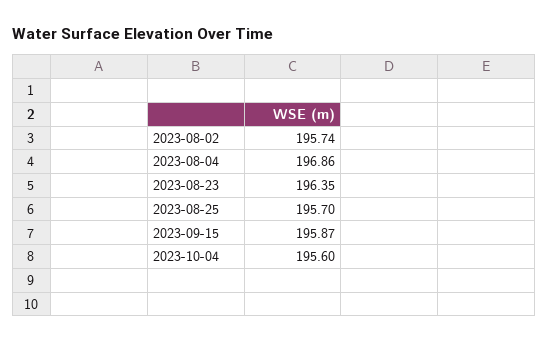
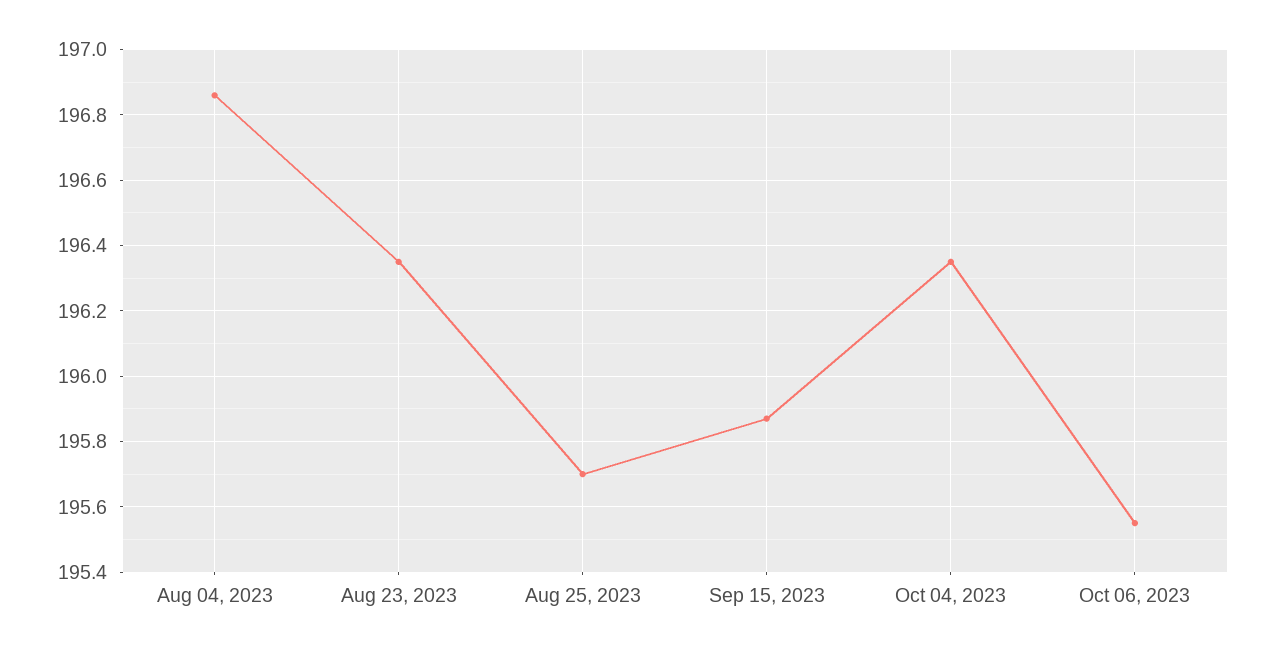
2023-08-02: 195.74 -> none
2023-10-04: 195.6 -> 196.35
Oct 06, 2023: none -> 195.55

